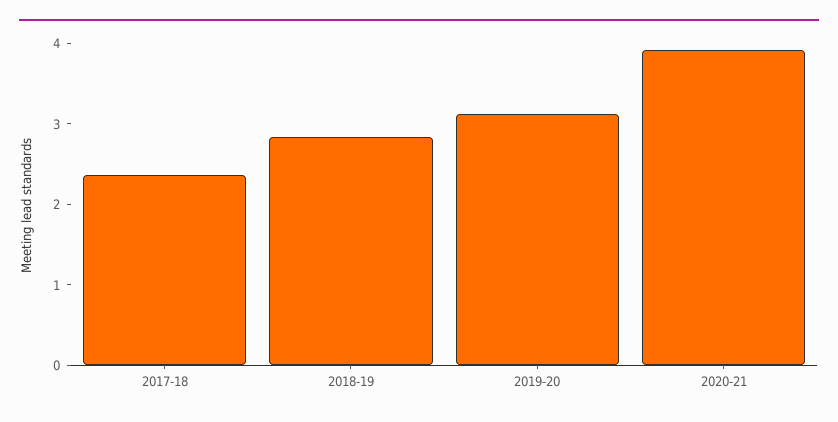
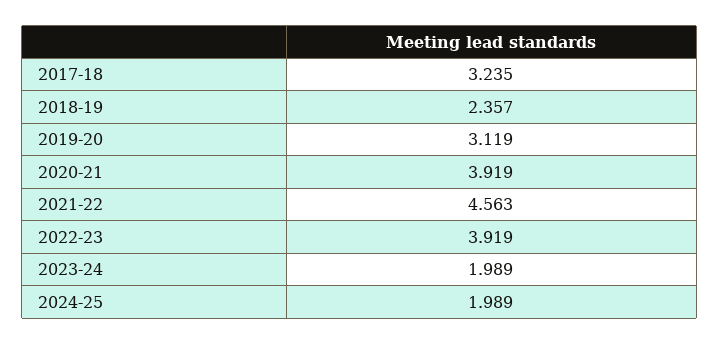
2017-18: 2.4 -> 3.235
2018-19: 2.8 -> 2.357
2021-22: none -> 4.563
2022-23: none -> 3.919
2023-24: none -> 1.989
2024-25: none -> 1.989

